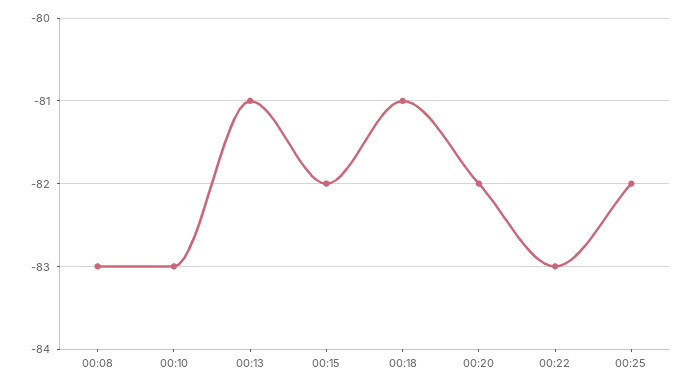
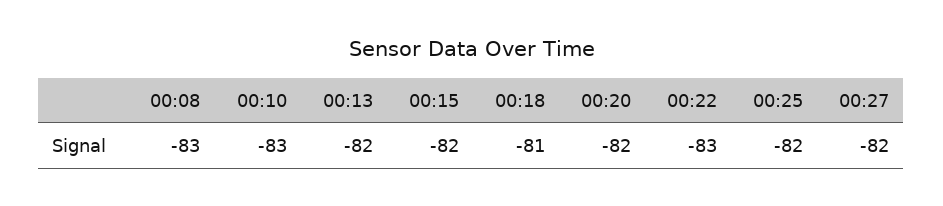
00:13: -81 -> -82
00:27: none -> -82

